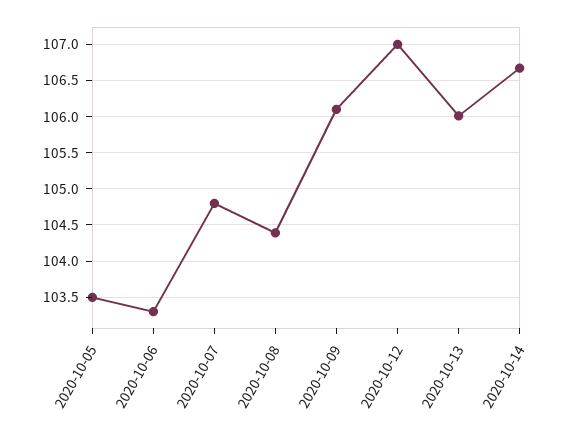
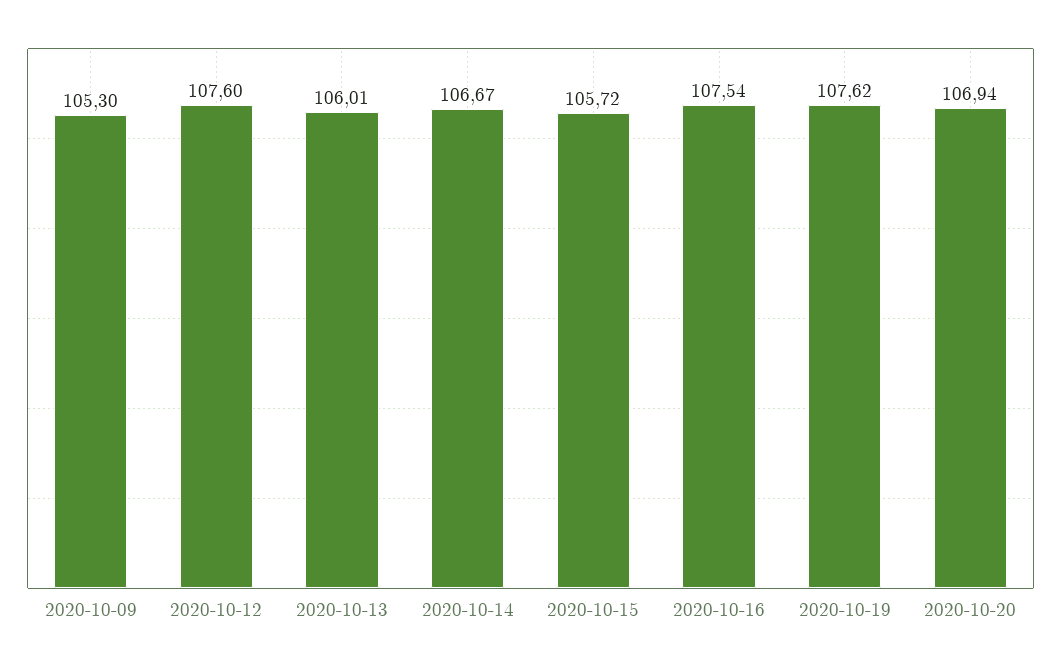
2020-10-05: 103.5 -> none
2020-10-06: 103.3 -> none
2020-10-07: 104.8 -> none
2020-10-08: 104.4 -> none
2020-10-09: 106.1 -> 105.3
2020-10-12: 107 -> 107.6
2020-10-15: none -> 105.72
2020-10-16: none -> 107.54
2020-10-19: none -> 107.62
2020-10-20: none -> 106.94

